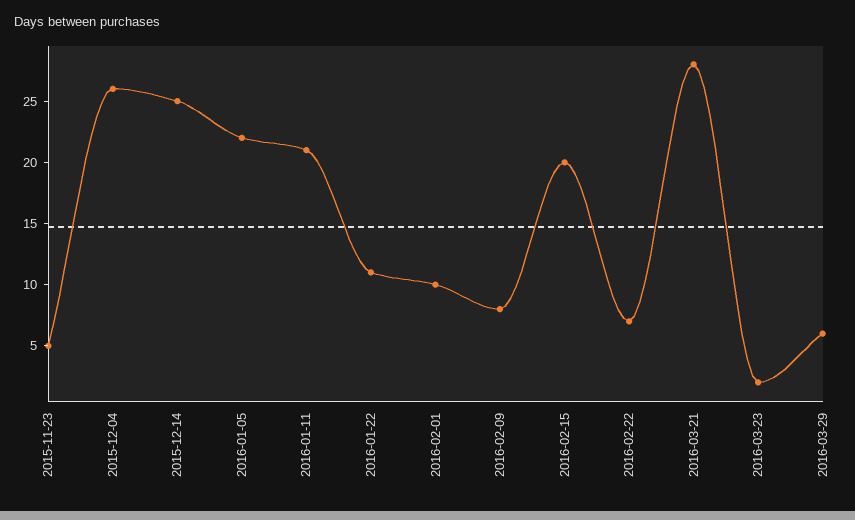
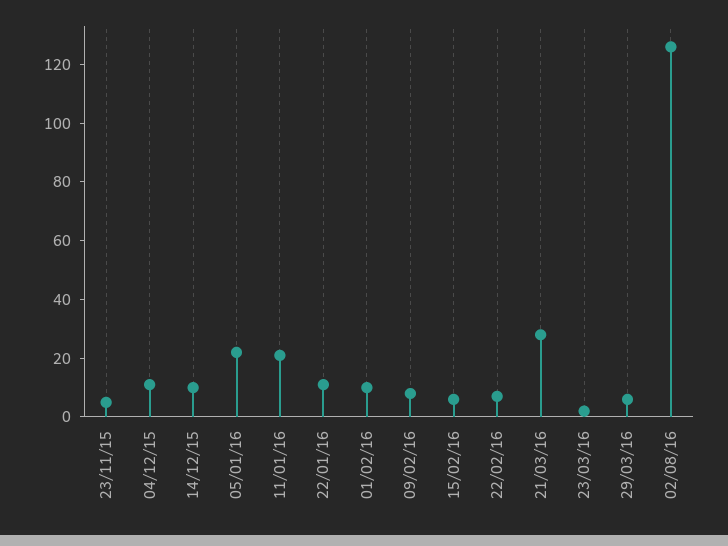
2015-12-04: 26 -> 10
2015-12-14: 25 -> 10
2016-02-15: 20 -> 5
02/08/16: none -> 125

